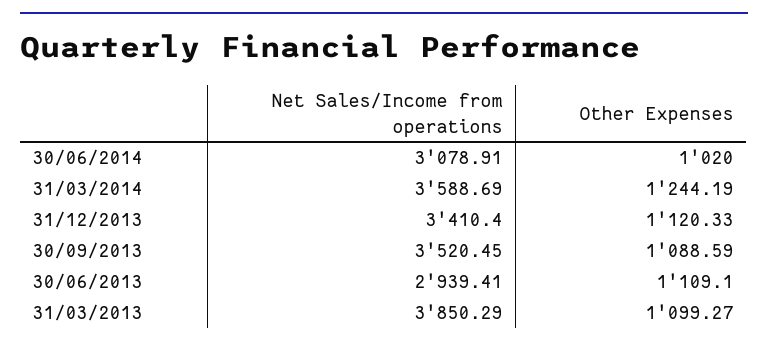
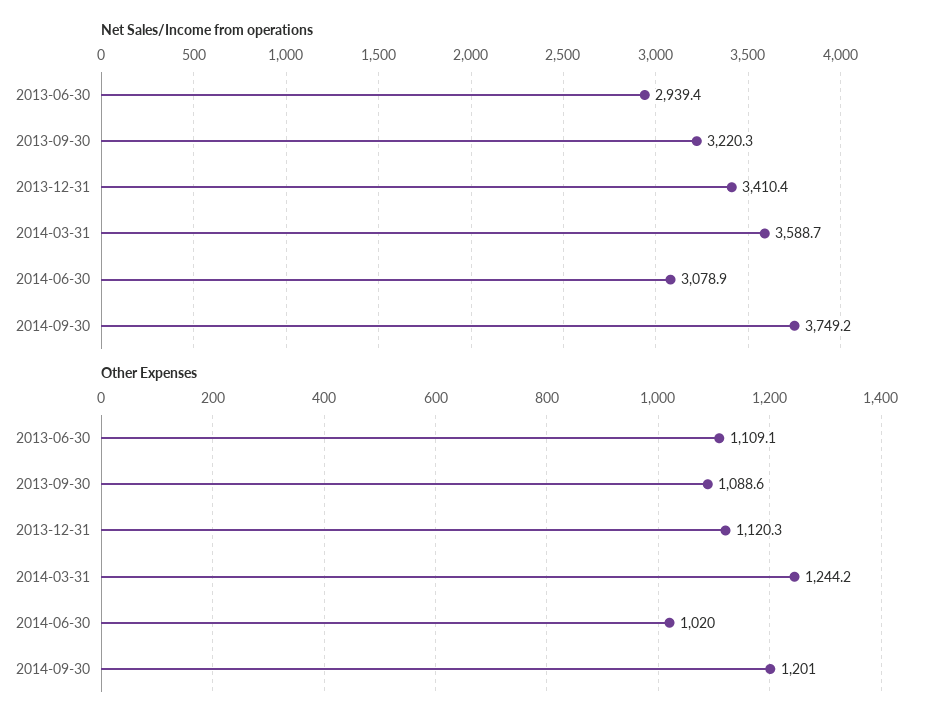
Net Sales/Income from operations, 30/09/2013: 3520.45 -> 3220.3
Net Sales/Income from operations, 31/03/2013: 3850.29 -> none
Other Expenses, 31/03/2013: 1099.27 -> none
Net Sales/Income from operations, 2014-09-30: none -> 3749.2
Other Expenses, 2014-09-30: none -> 1201

